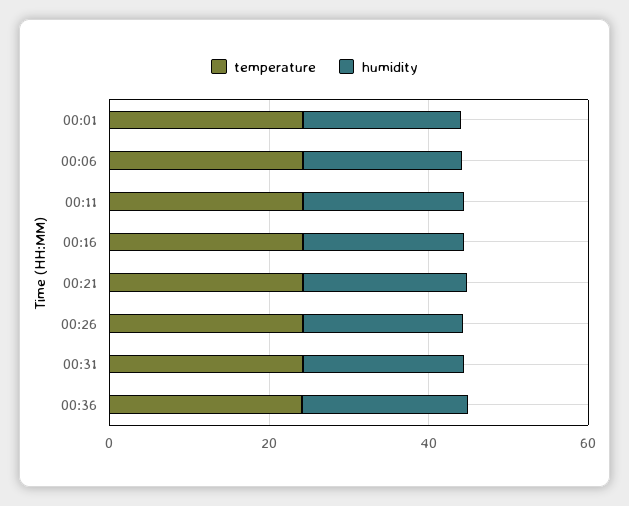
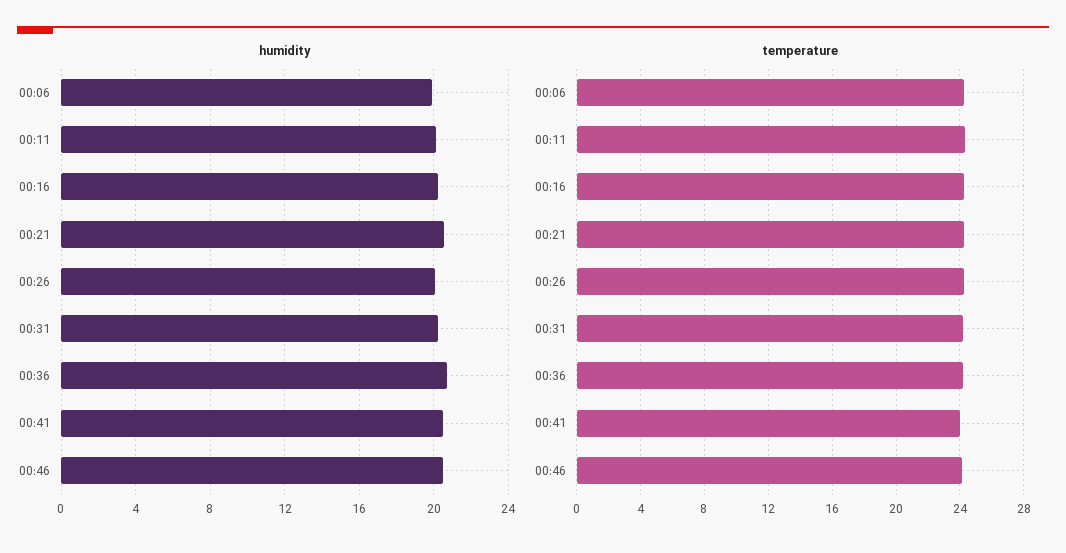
temperature, 00:01: 25 -> none
humidity, 00:01: 20 -> none
humidity, 00:41: none -> 20.5
humidity, 00:46: none -> 20.5
temperature, 00:41: none -> 24
temperature, 00:46: none -> 24

